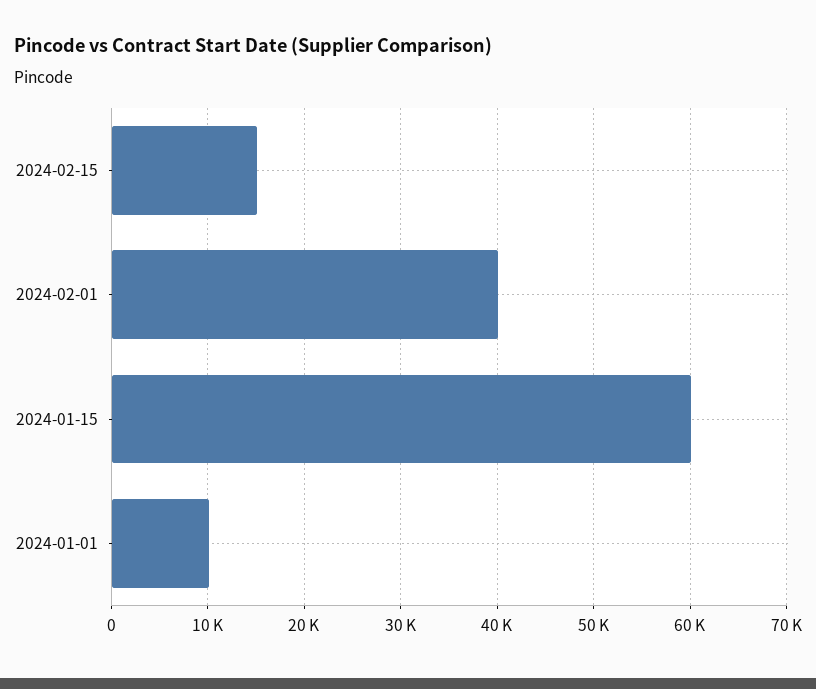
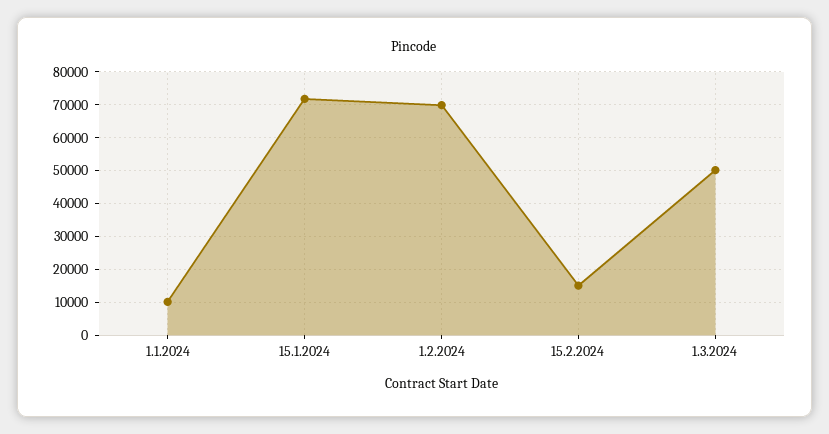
2024-02-01: 40000 -> 70000
2024-01-15: 60000 -> 72000
1.3.2024: none -> 50000

